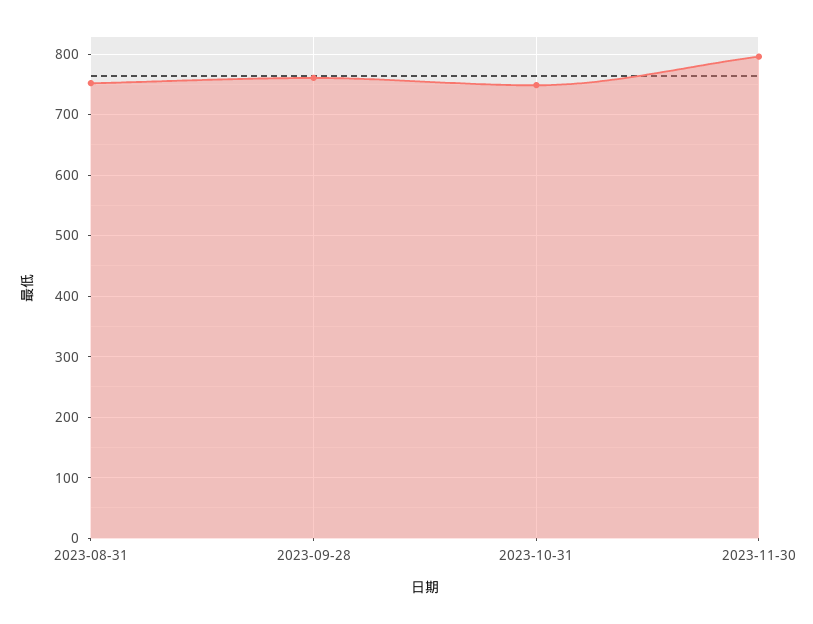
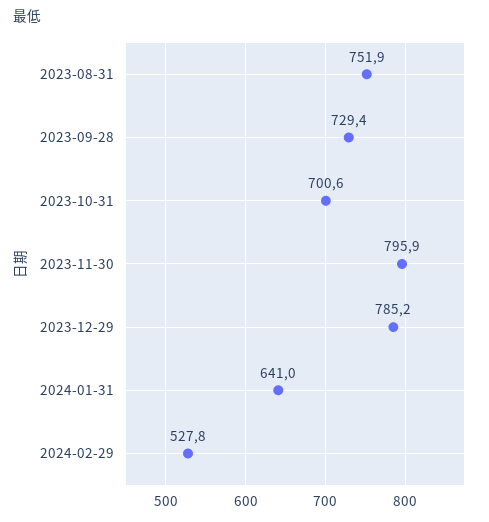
2023-09-28: 760 -> 729.4
2023-10-31: 750 -> 700.6
2023-12-29: none -> 785.2
2024-01-31: none -> 641
2024-02-29: none -> 527.8

